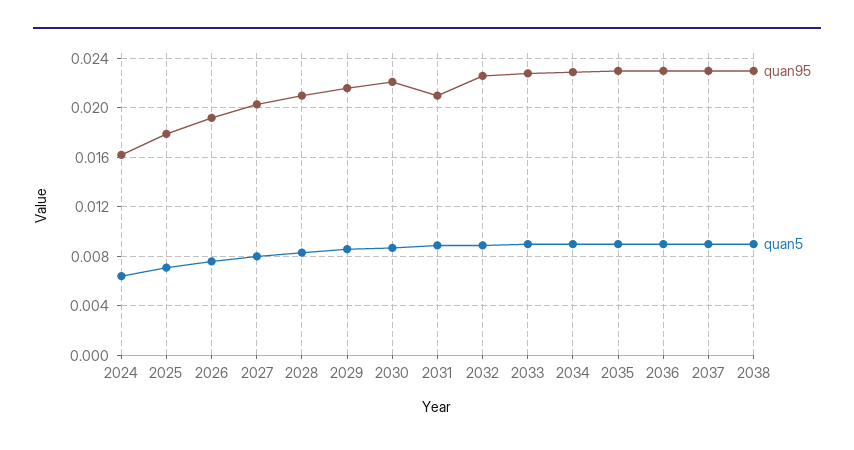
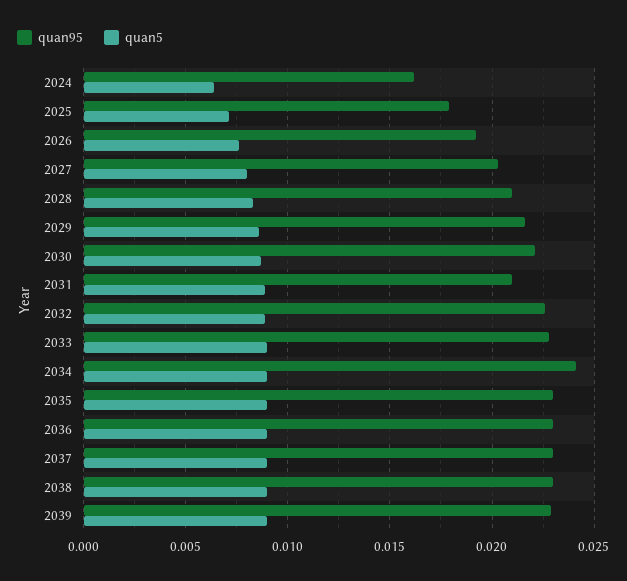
quan95, 2034: 0.023 -> 0.024
quan95, 2039: none -> 0.023
quan5, 2039: none -> 0.009

